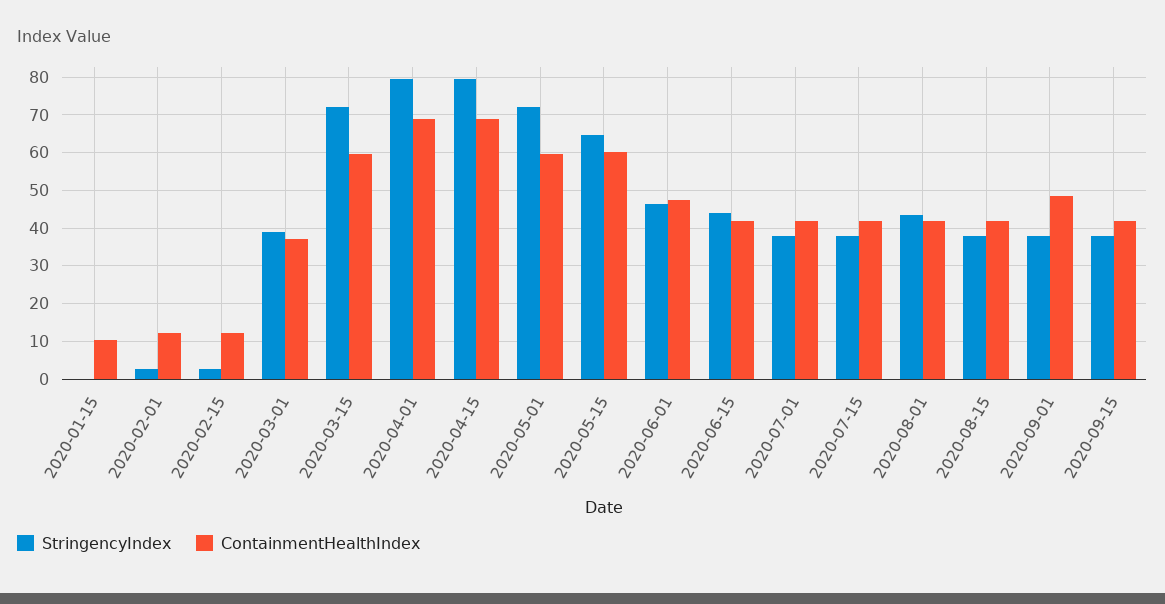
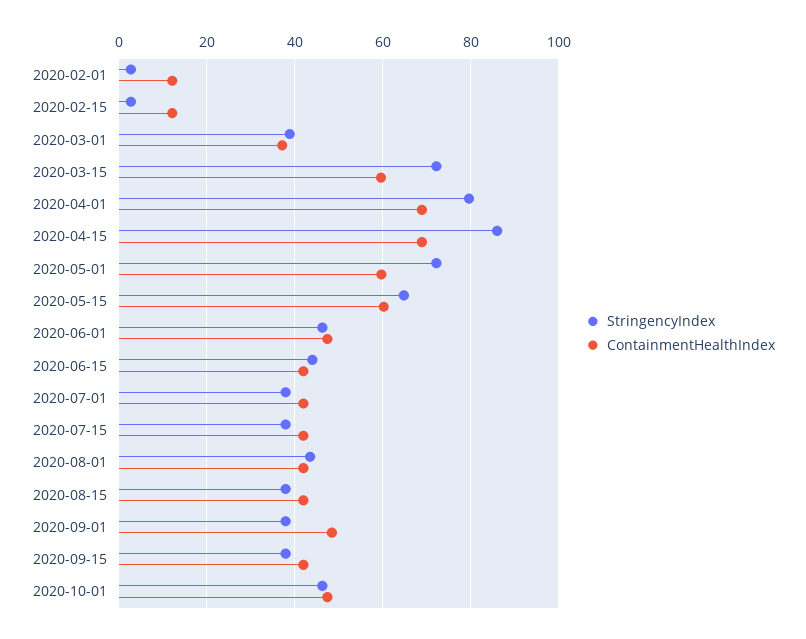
StringencyIndex, 2020-01-15: 0 -> none
ContainmentHealthIndex, 2020-01-15: 10 -> none
StringencyIndex, 2020-04-15: 80 -> 86
StringencyIndex, 2020-10-01: none -> 46
ContainmentHealthIndex, 2020-10-01: none -> 48

